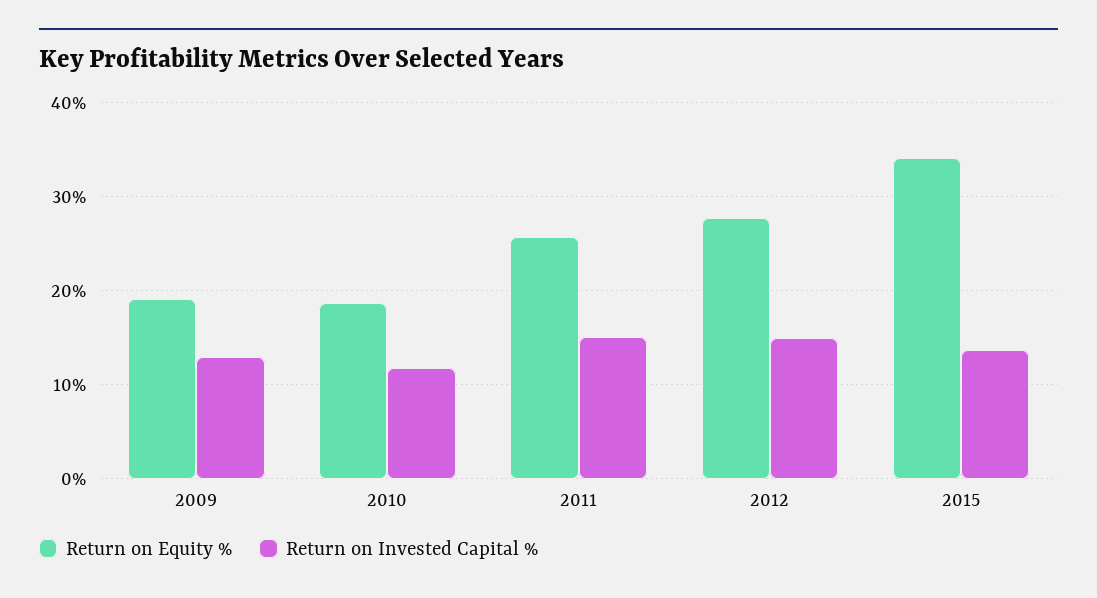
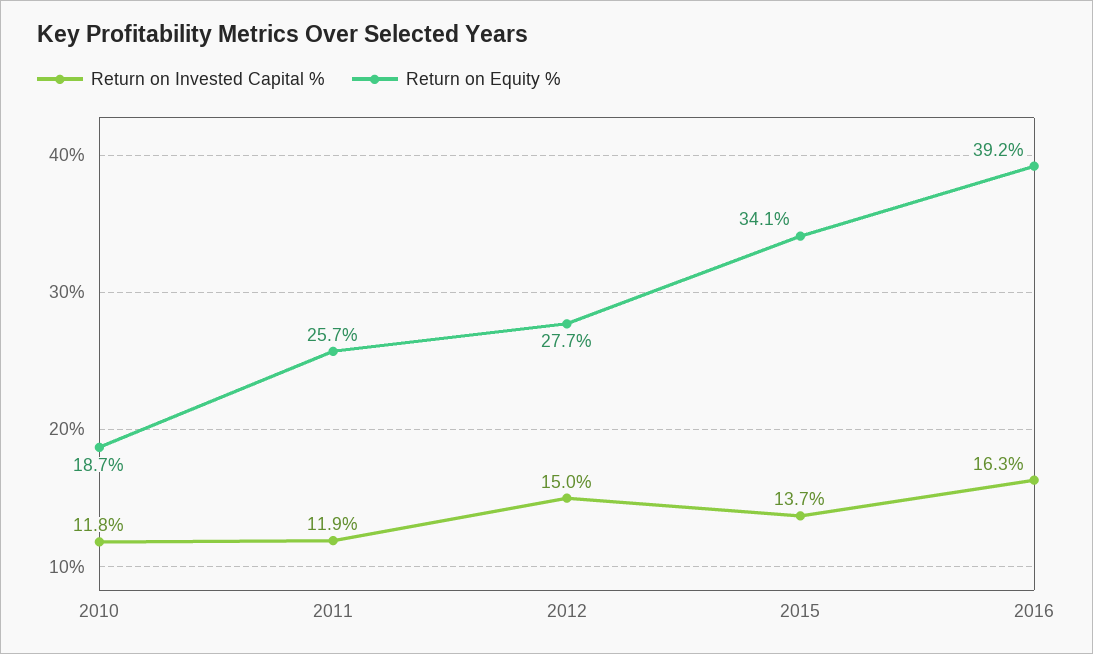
Return on Equity %, 2009: 19 -> none
Return on Invested Capital %, 2009: 13 -> none
Return on Invested Capital %, 2011: 15 -> 11.9
Return on Invested Capital %, 2016: none -> 16.3
Return on Equity %, 2016: none -> 39.2

